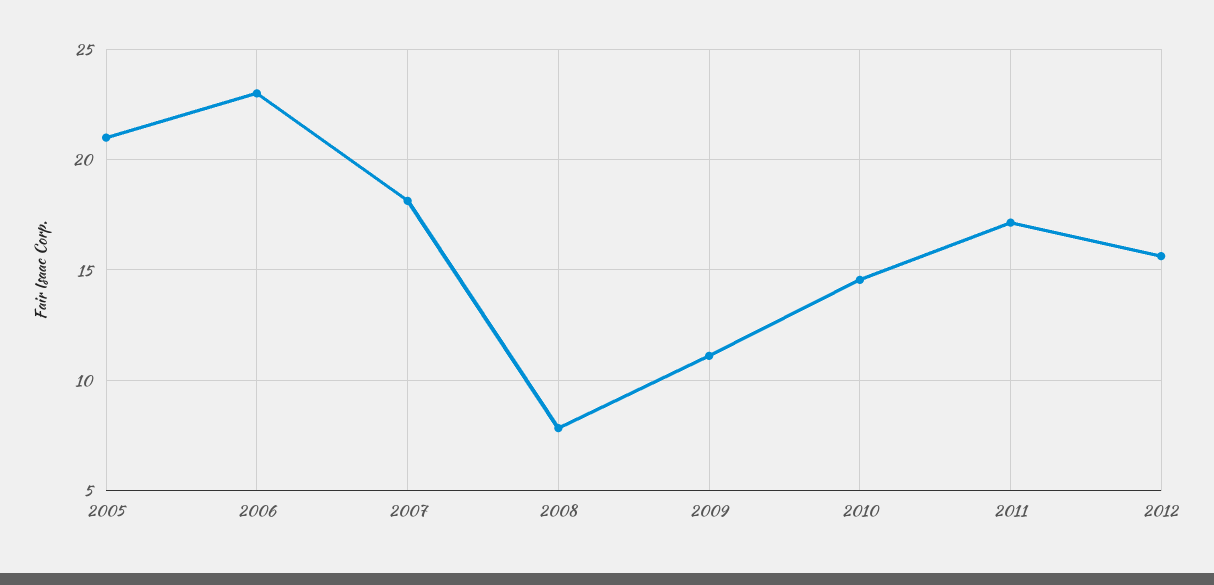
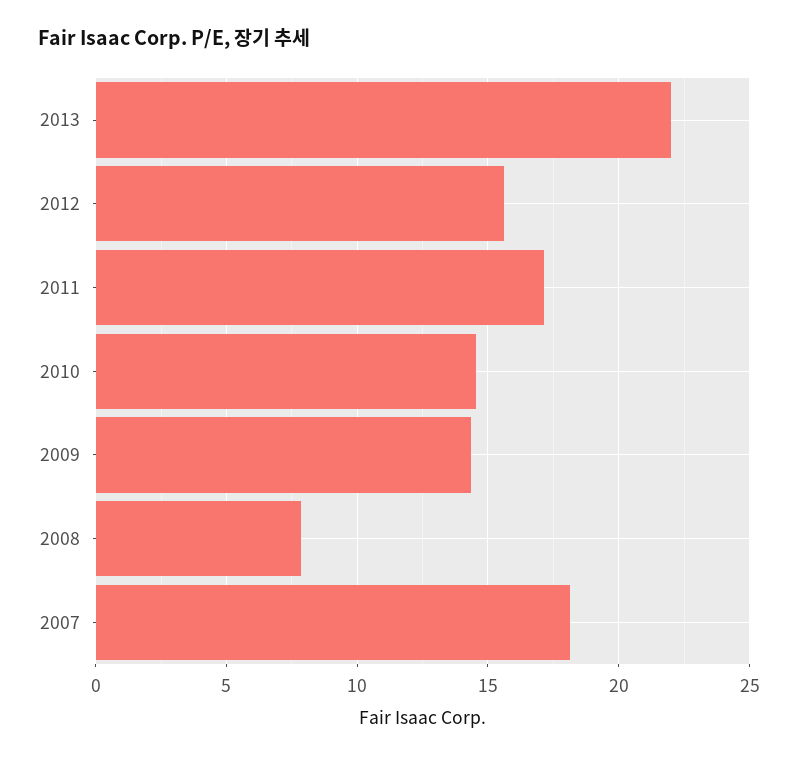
2005: 21 -> none
2006: 23 -> none
2009: 11 -> 14.5
2013: none -> 22

